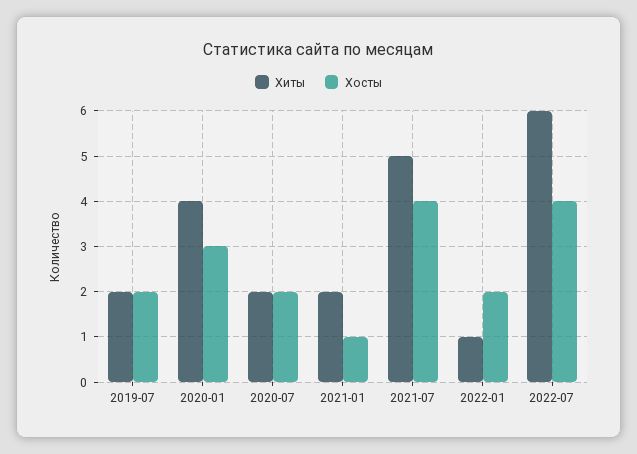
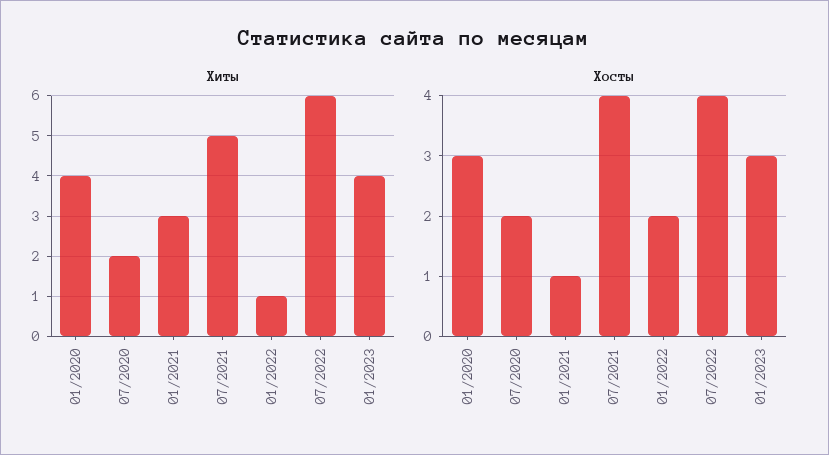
Хиты, 2019-07: 2 -> none
Хосты, 2019-07: 2 -> none
Хиты, 2021-01: 2 -> 3
Хиты, 01/2023: none -> 4
Хосты, 01/2023: none -> 3

